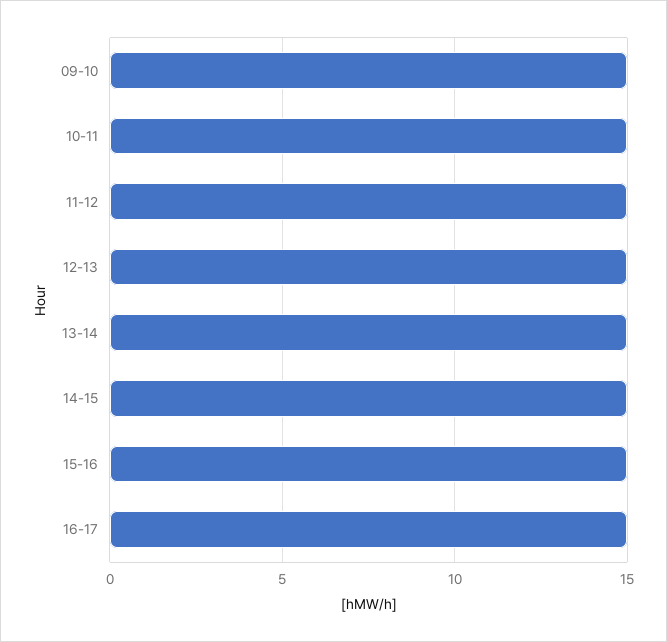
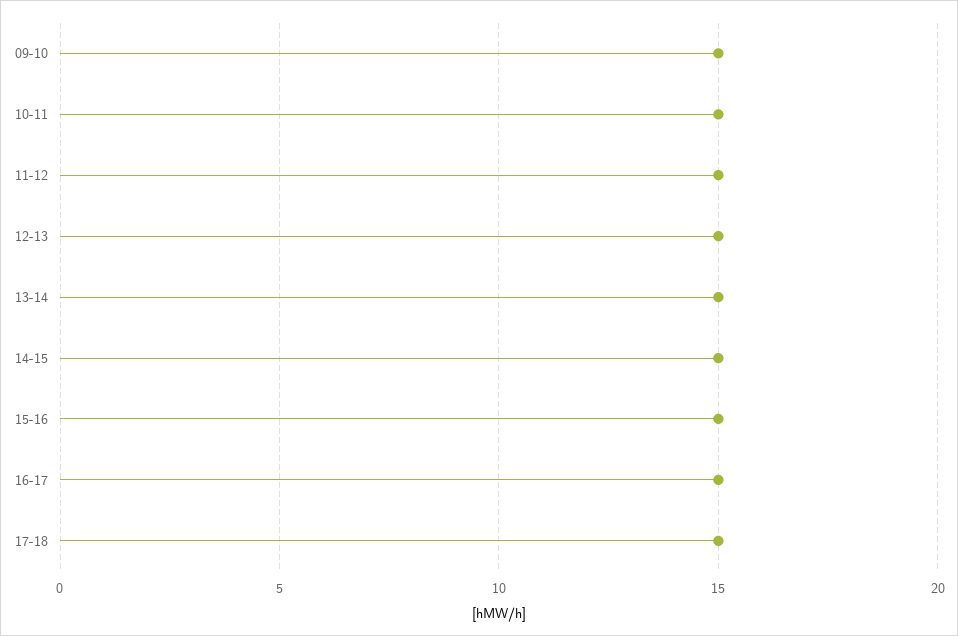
17-18: none -> 15

